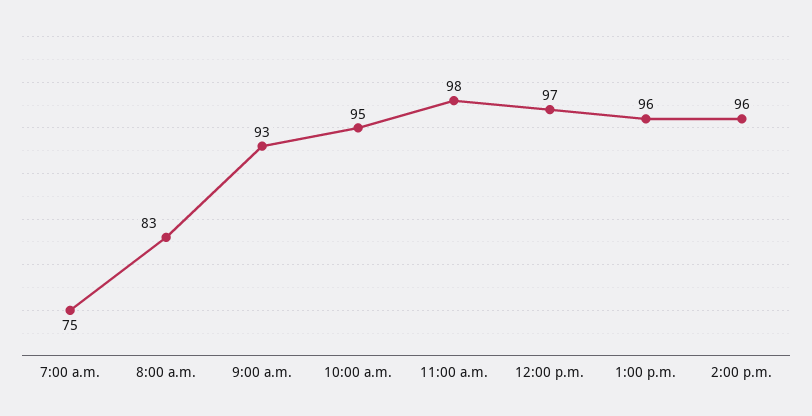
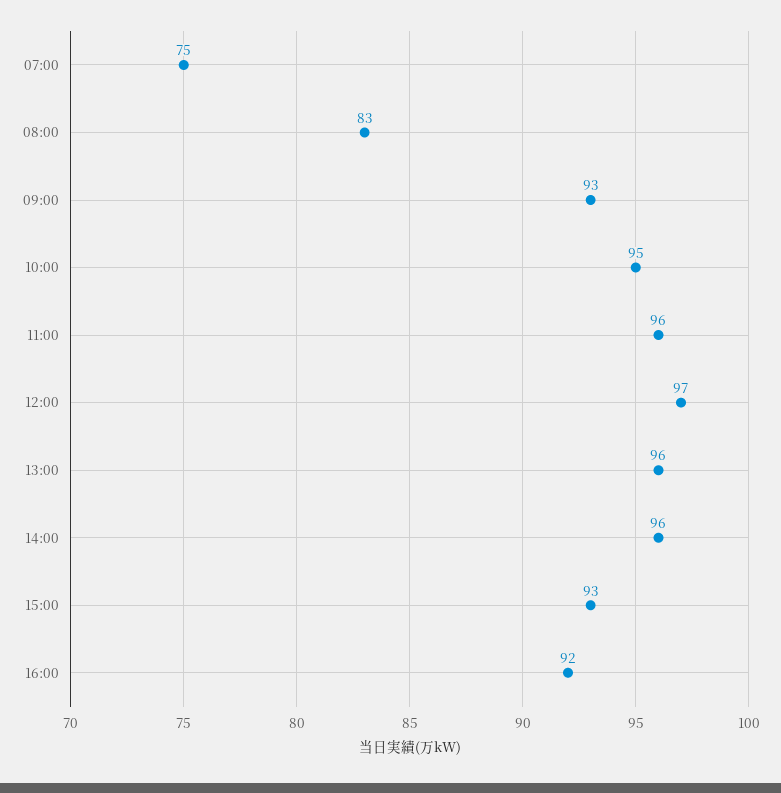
11:00 a.m.: 98 -> 96
15:00: none -> 93
16:00: none -> 92

